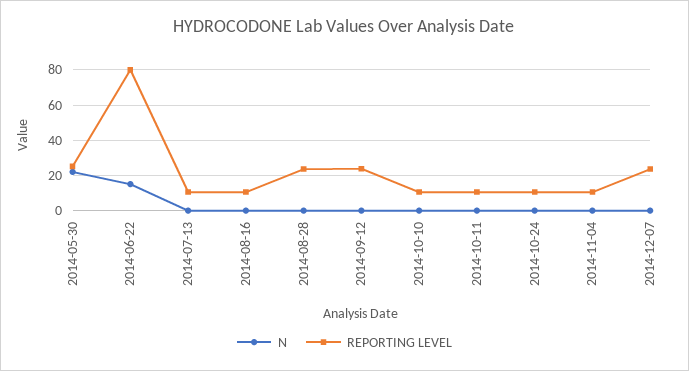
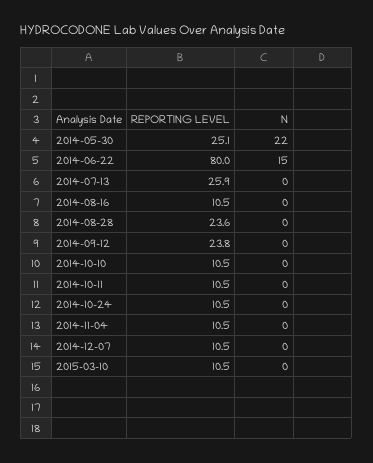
REPORTING LEVEL, 2014-07-13: 10 -> 25.9
REPORTING LEVEL, 2014-12-07: 25 -> 10.5
REPORTING LEVEL, 2015-03-10: none -> 10.5
N, 2015-03-10: none -> 0

